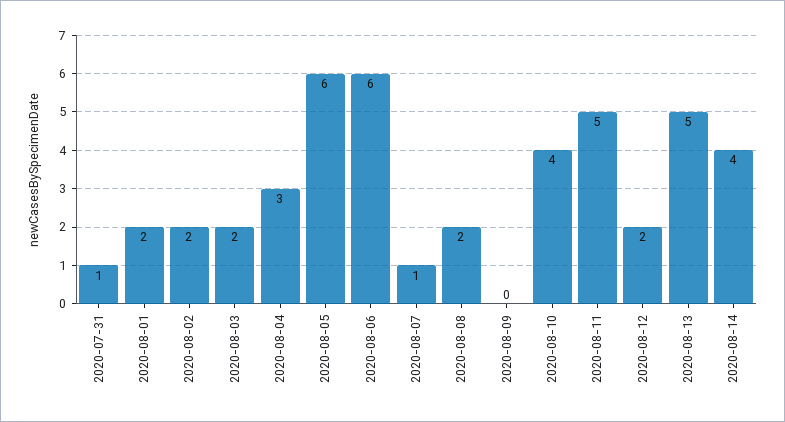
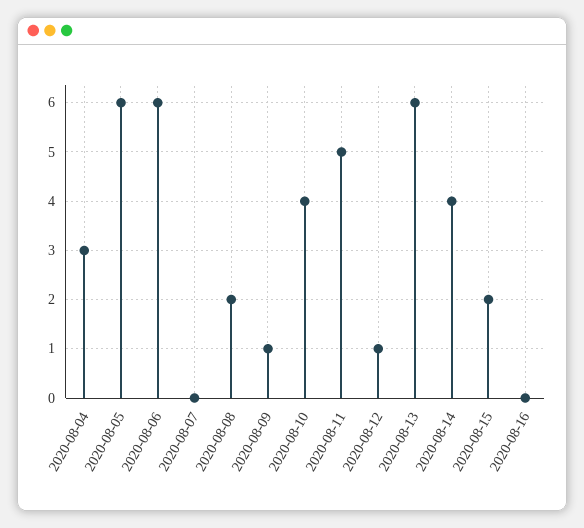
2020-07-31: 1 -> none
2020-08-01: 2 -> none
2020-08-02: 2 -> none
2020-08-03: 2 -> none
2020-08-07: 1 -> 0
2020-08-09: 0 -> 1
2020-08-12: 2 -> 1
2020-08-13: 5 -> 6
2020-08-15: none -> 2
2020-08-16: none -> 0

